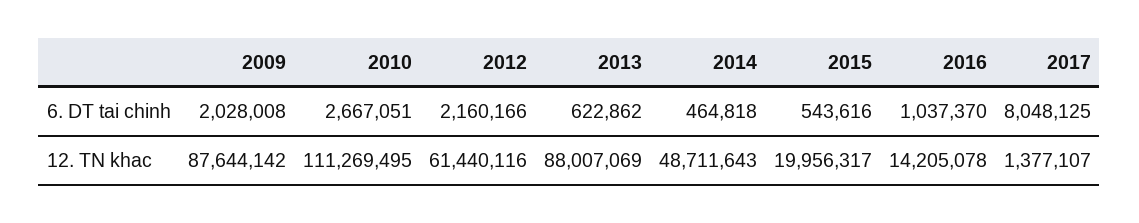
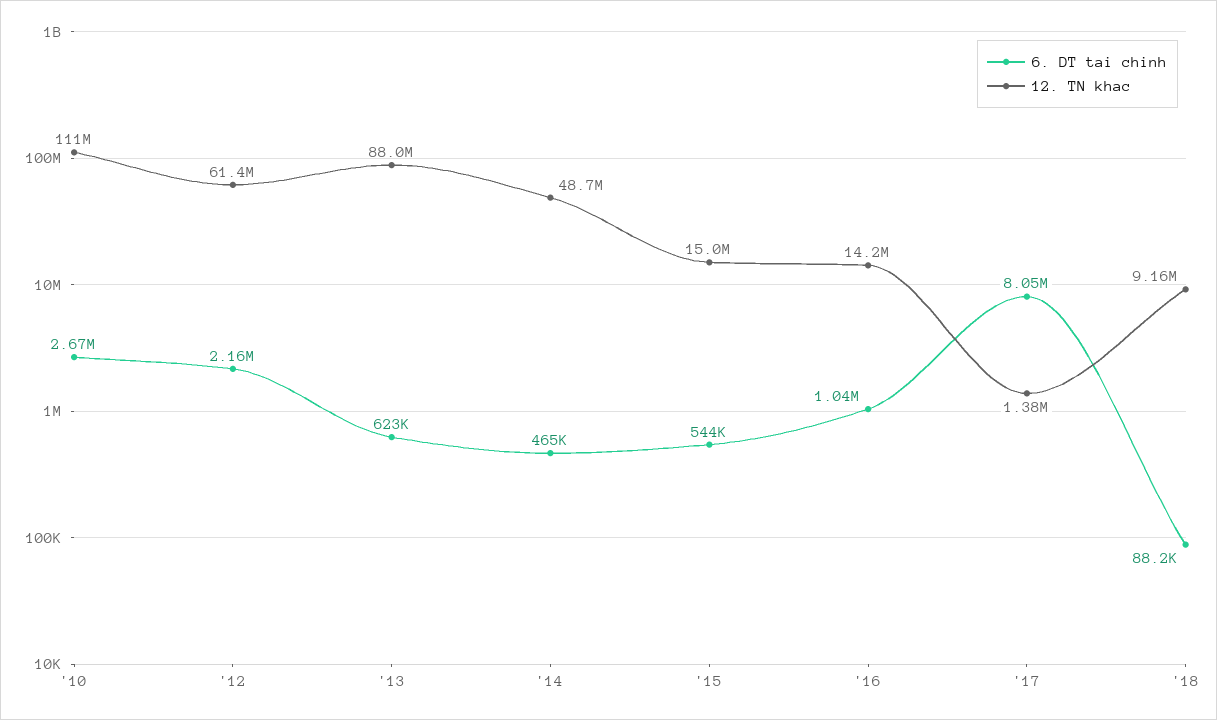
6. DT tai chinh, 2009: 2028008 -> none
12. TN khac, 2009: 87644142 -> none
12. TN khac, 2015: 19956317 -> 15000000
6. DT tai chinh, '18: none -> 88200
12. TN khac, '18: none -> 9160000

